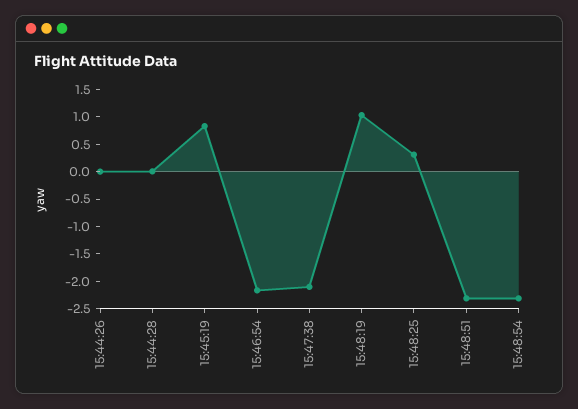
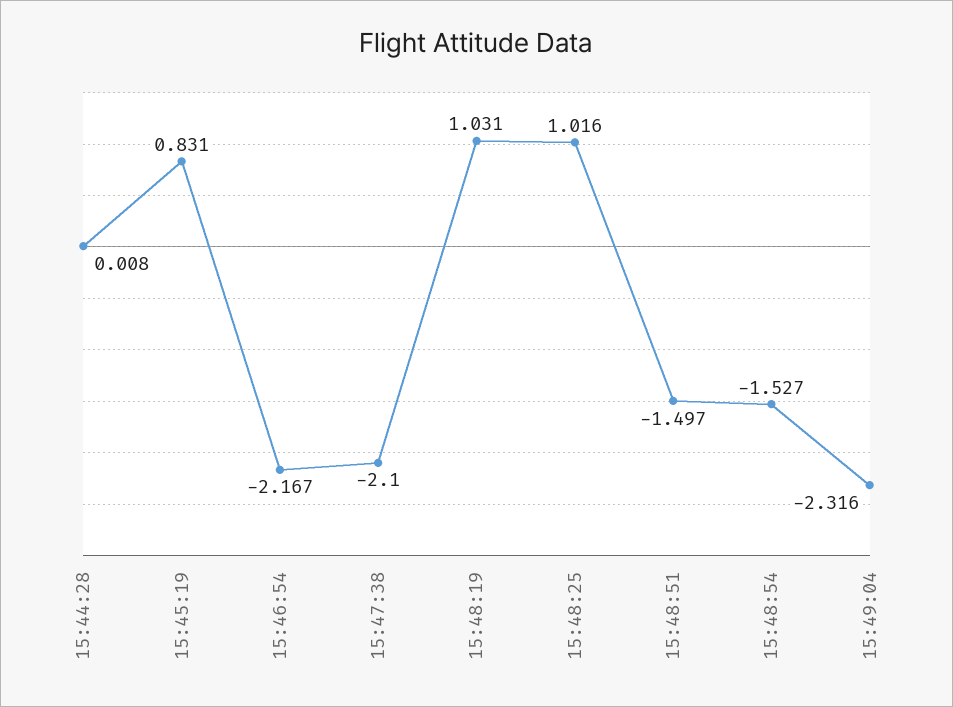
15:44:26: 0 -> none
15:48:25: 0.25 -> 1.016
15:48:51: -2.25 -> -1.497
15:48:54: -2.25 -> -1.527
15:49:04: none -> -2.316

